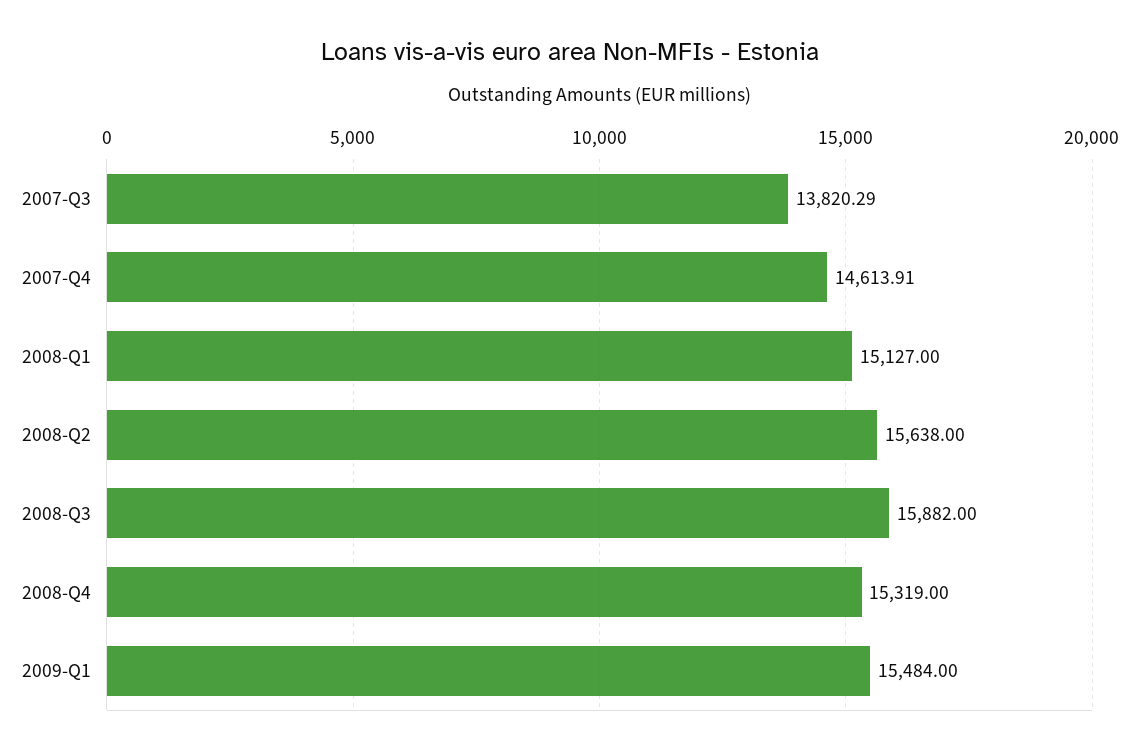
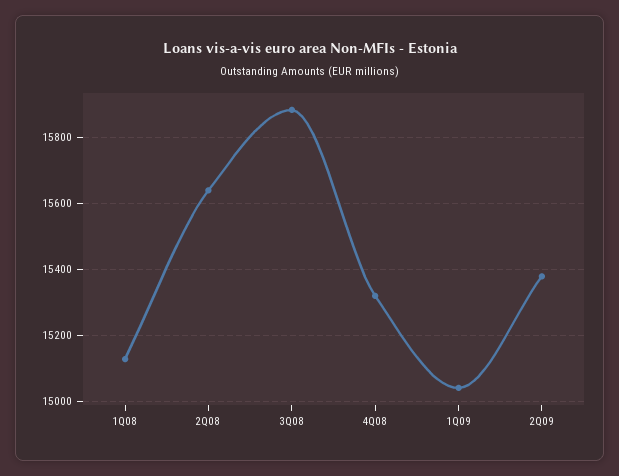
2007-Q3: 13820.29 -> none
2007-Q4: 14613.91 -> none
2009-Q1: 15484 -> 15040
2Q09: none -> 15380

